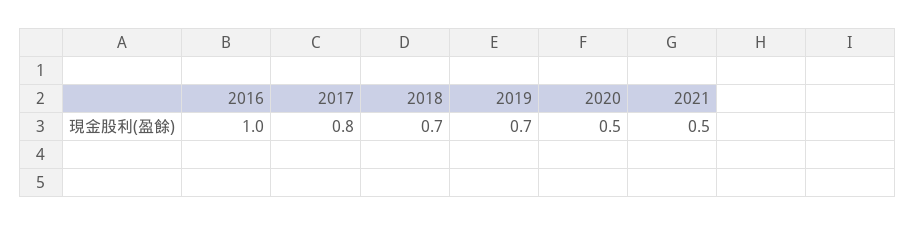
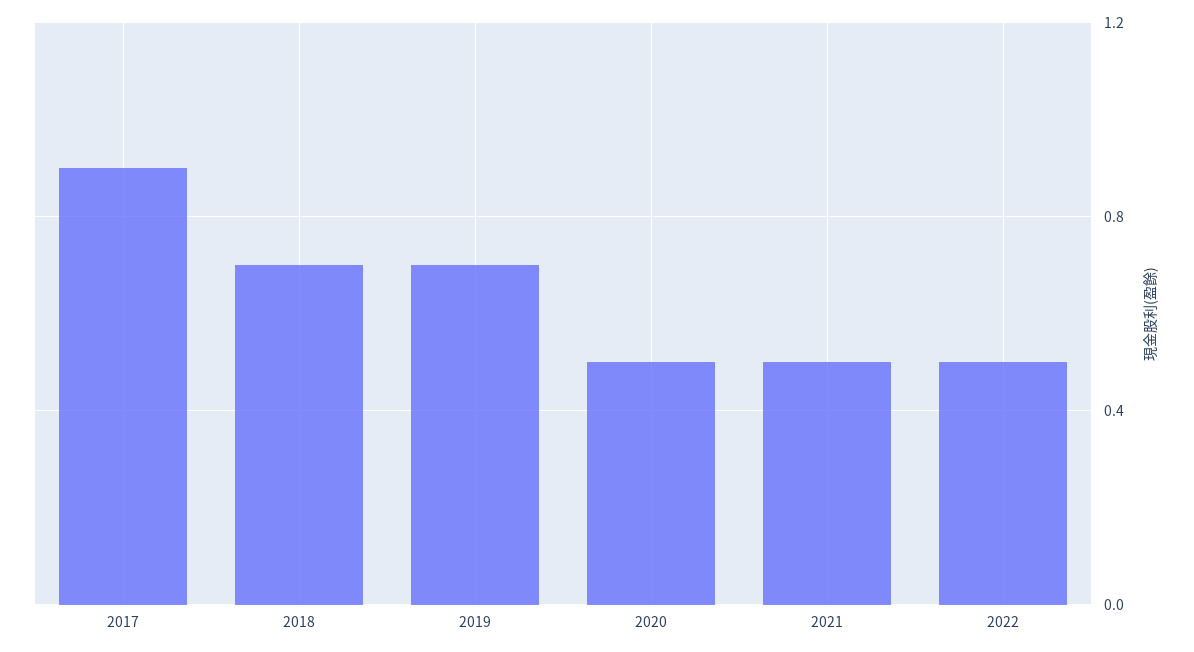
2016: 1 -> none
2017: 0.8 -> 0.9
2022: none -> 0.5

